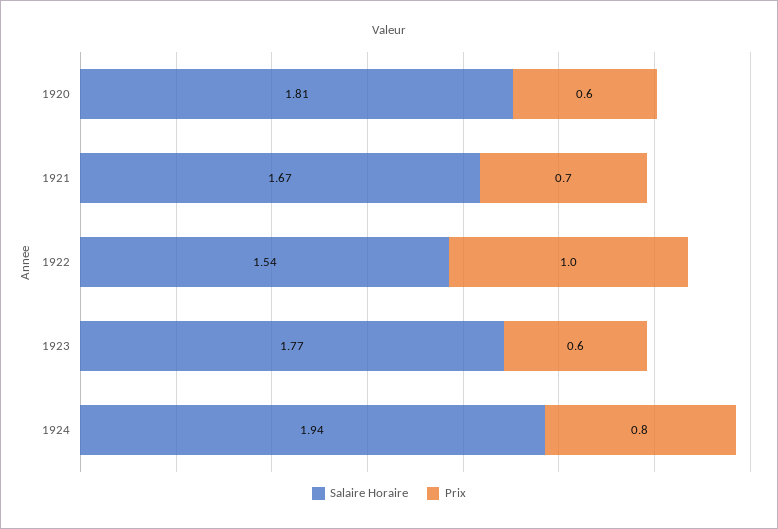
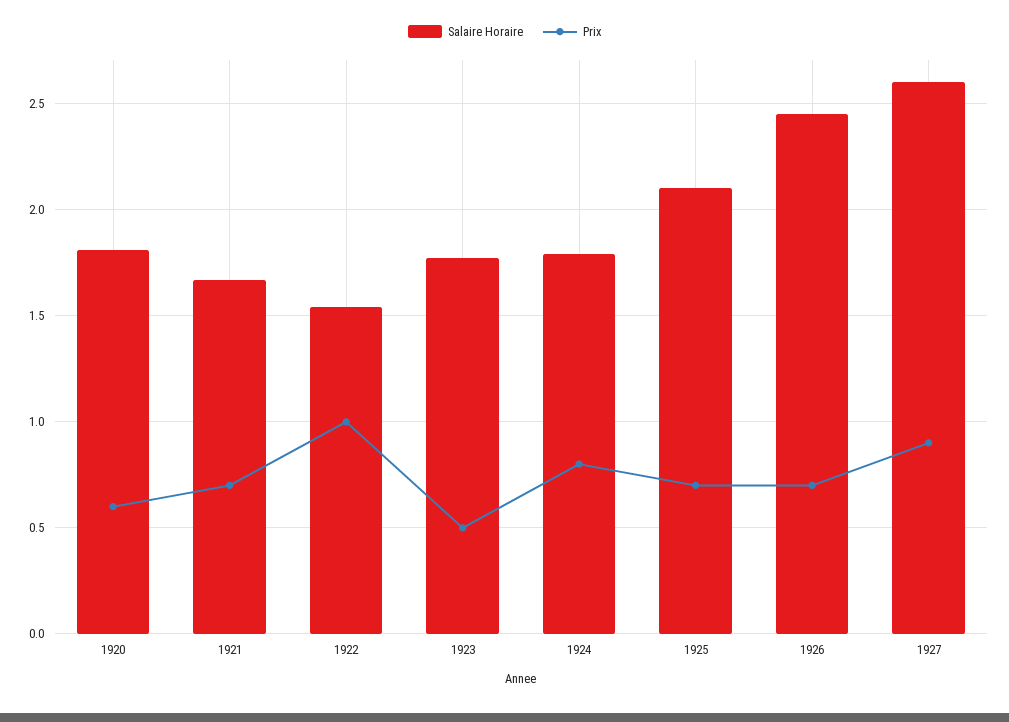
Prix, 1923: 0.6 -> 0.5
Salaire Horaire, 1924: 1.94 -> 1.8
Salaire Horaire, 1925: none -> 2.1
Prix, 1925: none -> 0.7
Salaire Horaire, 1926: none -> 2.45
Prix, 1926: none -> 0.7
Salaire Horaire, 1927: none -> 2.6
Prix, 1927: none -> 0.9

